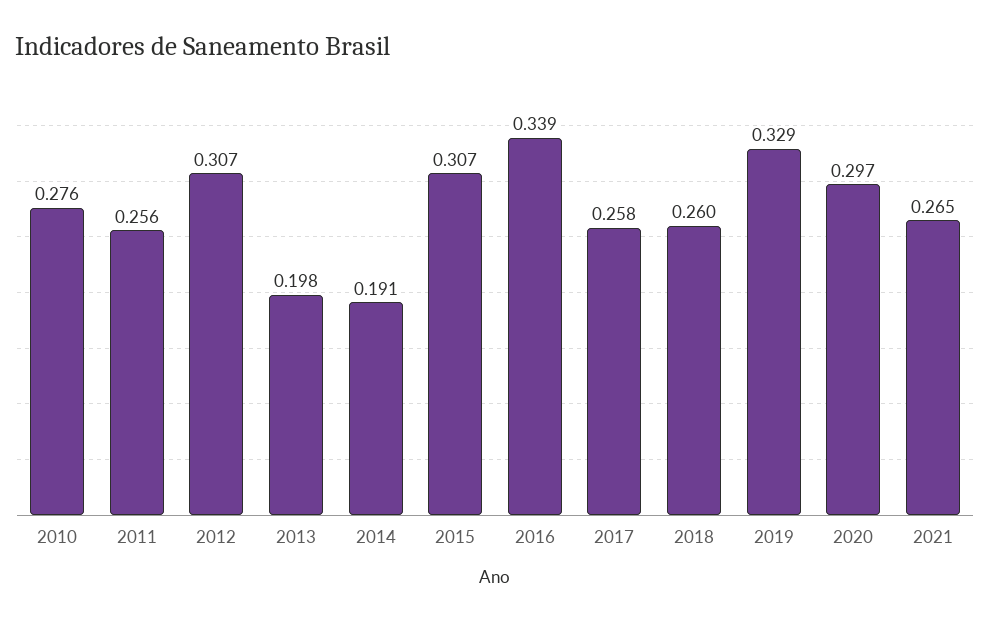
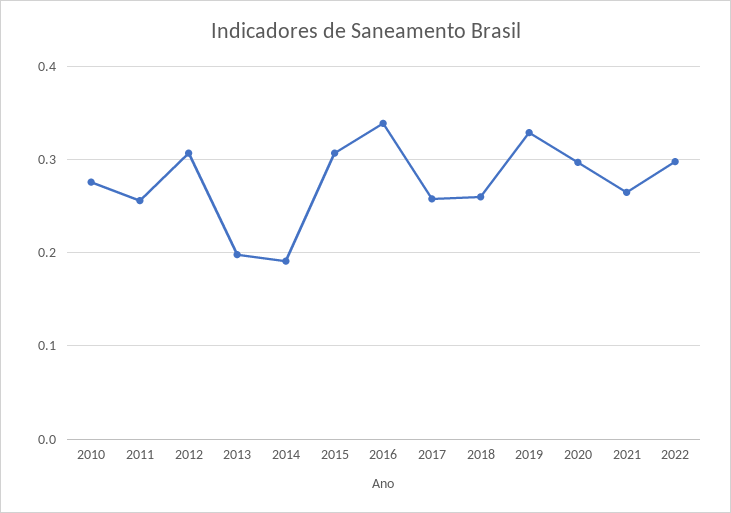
2022: none -> 0.3

